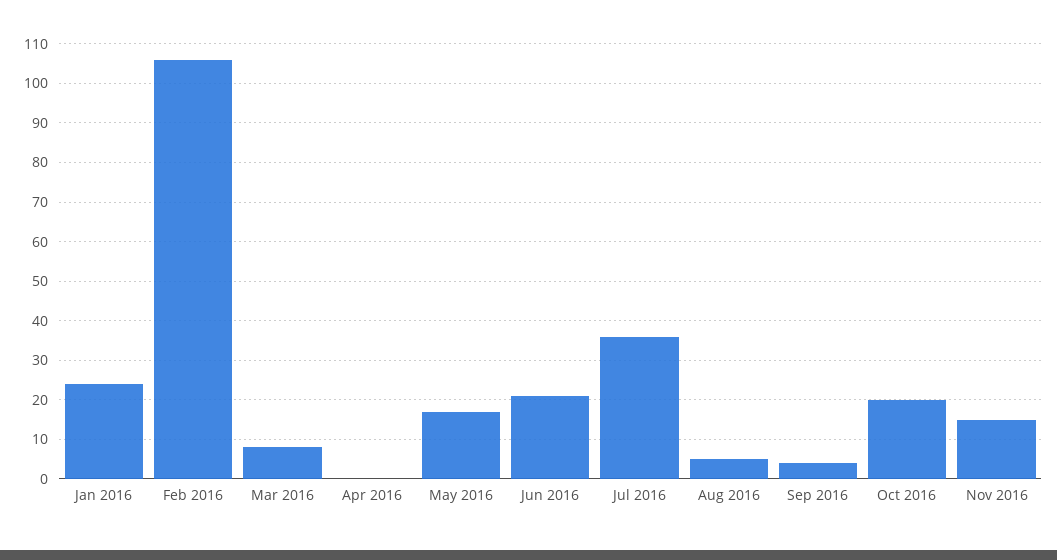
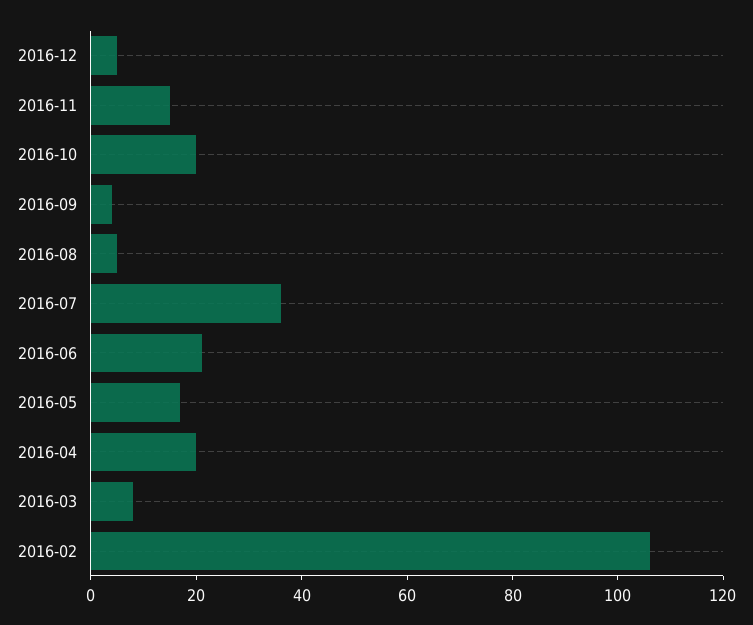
Jan 2016: 25 -> none
Apr 2016: 0 -> 20
2016-12: none -> 5

